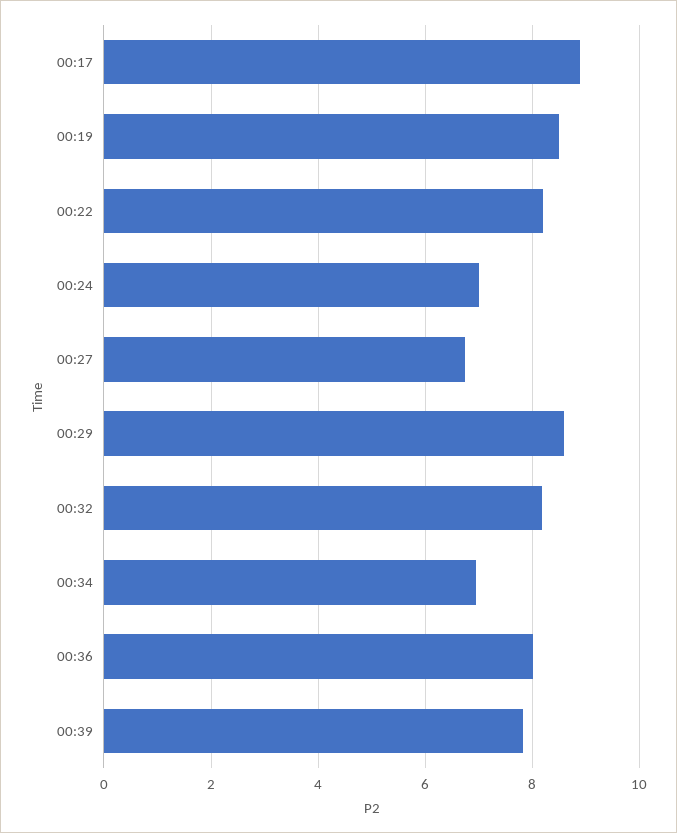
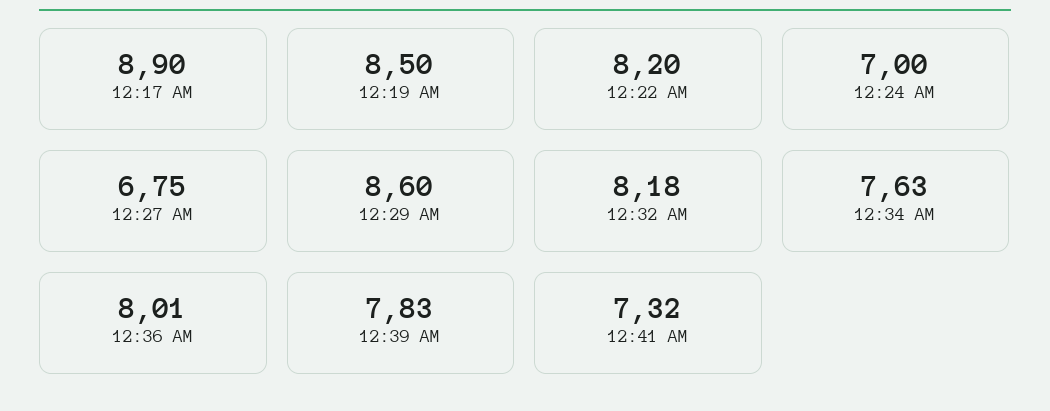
00:34: 7 -> 7.63
12:41 AM: none -> 7.32

